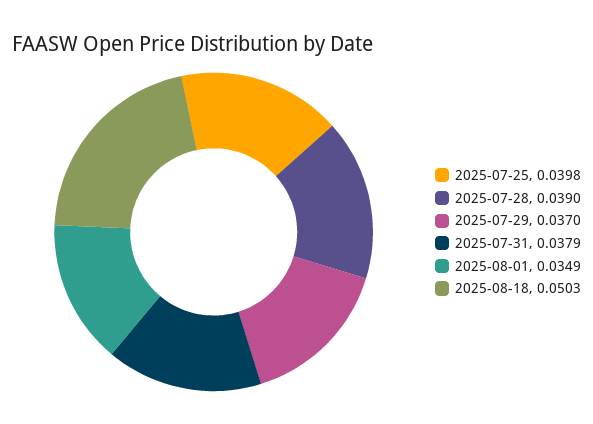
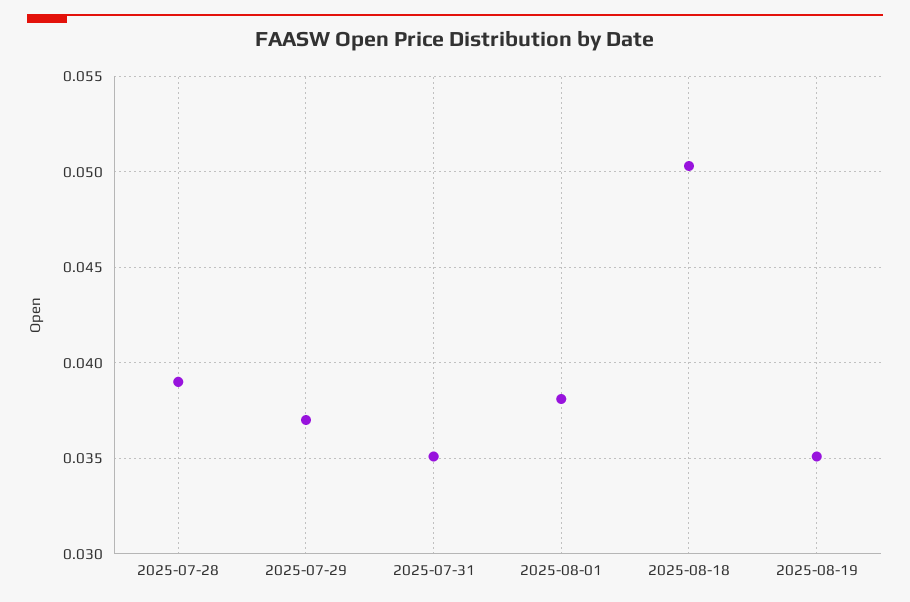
2025-07-25: 0.0398 -> none
2025-07-31: 0.0379 -> 0.035
2025-08-01: 0.0349 -> 0.038
2025-08-19: none -> 0.035

